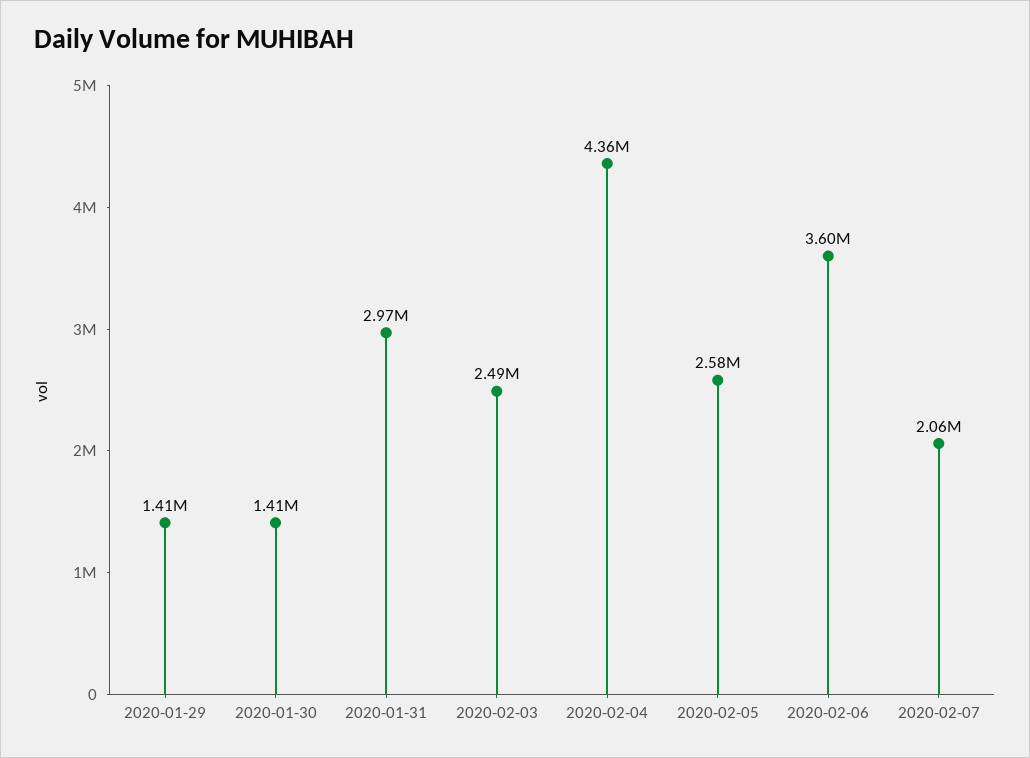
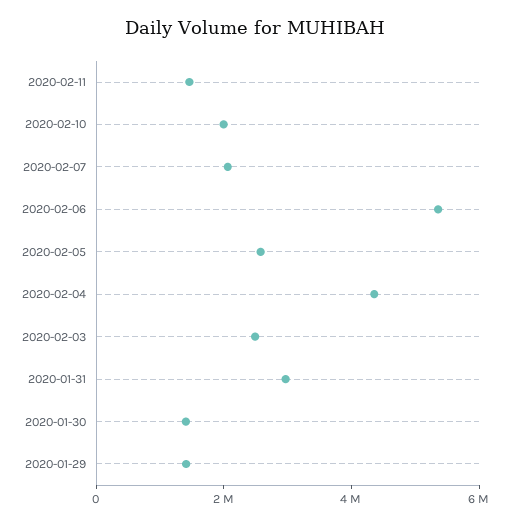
2020-02-06: 3600000 -> 5500000
2020-02-11: none -> 1500000
2020-02-10: none -> 2000000

